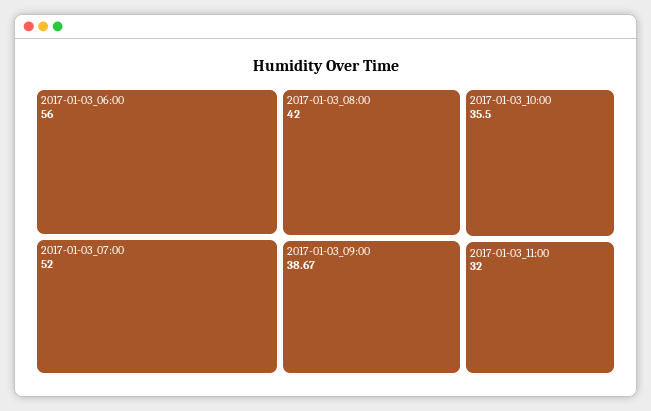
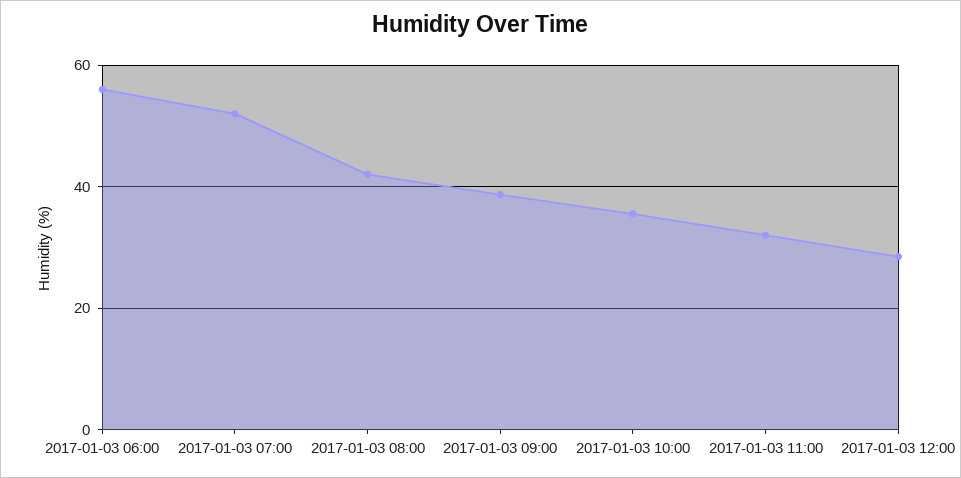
2017-01-03 12:00: none -> 28

